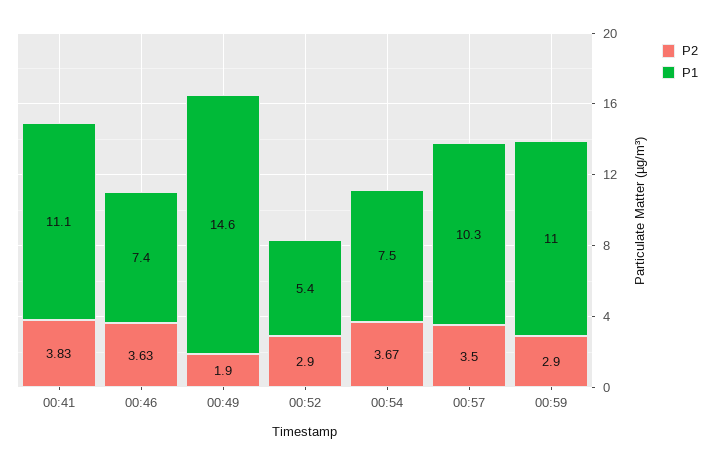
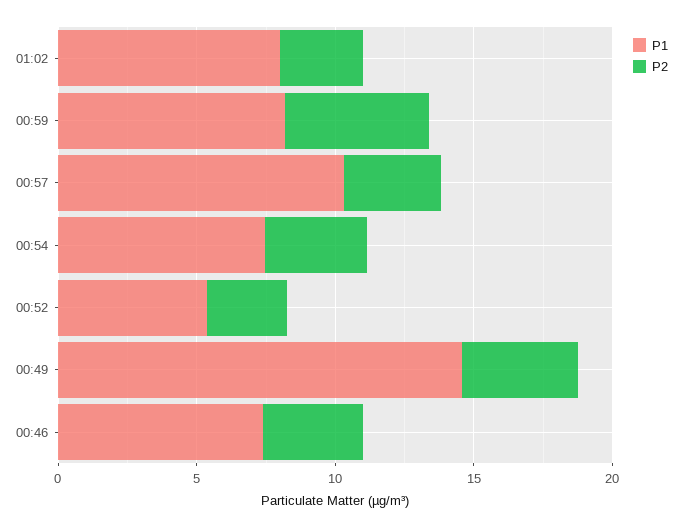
P2, 00:41: 3.83 -> none
P1, 00:41: 11.1 -> none
P2, 00:49: 1.9 -> 4
P2, 00:59: 2.9 -> 5
P1, 00:59: 11 -> 8
P1, 01:02: none -> 8
P2, 01:02: none -> 3

